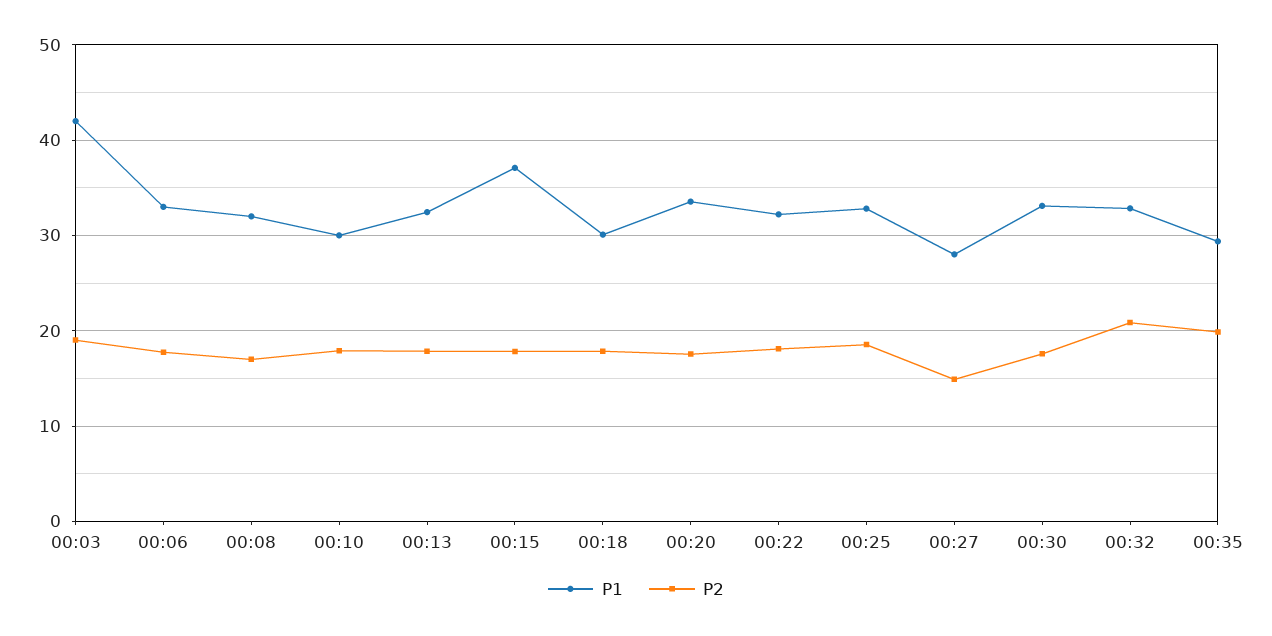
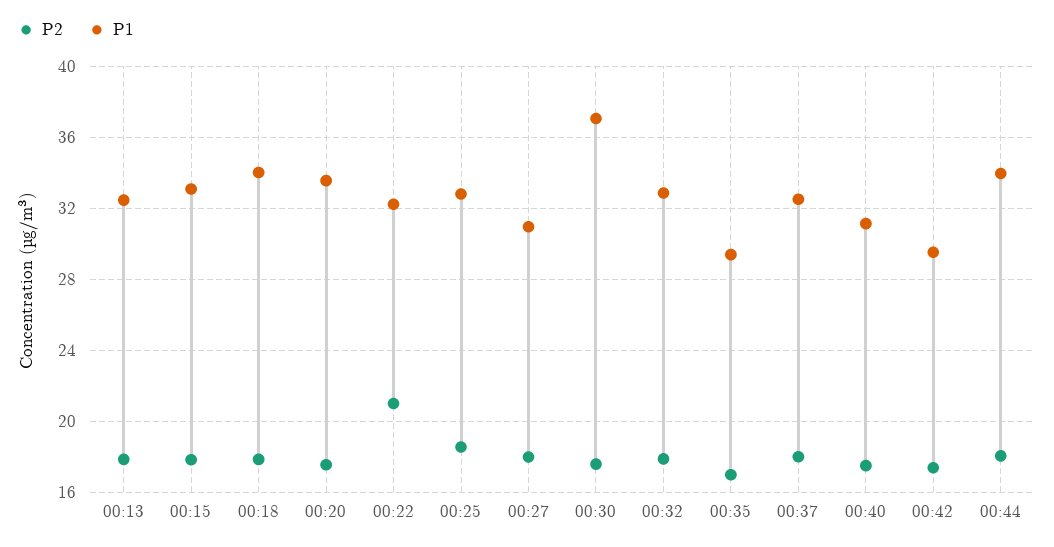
P1, 00:03: 42 -> none
P2, 00:03: 19 -> none
P1, 00:06: 33 -> none
P2, 00:06: 18 -> none
P1, 00:08: 32 -> none
P2, 00:08: 17 -> none
P1, 00:10: 30 -> none
P2, 00:10: 18 -> none
P1, 00:15: 37 -> 33
P1, 00:18: 30 -> 34
P2, 00:22: 18 -> 21
P1, 00:27: 28 -> 31
P2, 00:27: 15 -> 18
P1, 00:30: 33 -> 37
P2, 00:32: 21 -> 18
P2, 00:35: 20 -> 17
P2, 00:37: none -> 18
P1, 00:37: none -> 32.5
P2, 00:40: none -> 17.5
P1, 00:40: none -> 31
P2, 00:42: none -> 17.5
P1, 00:42: none -> 29.5
P2, 00:44: none -> 18
P1, 00:44: none -> 34

